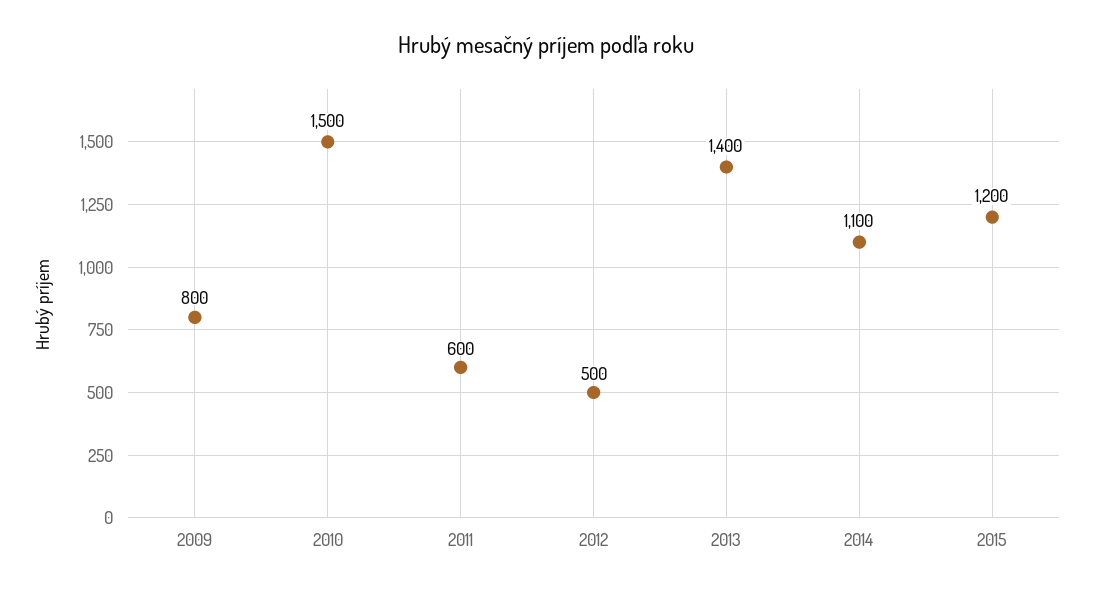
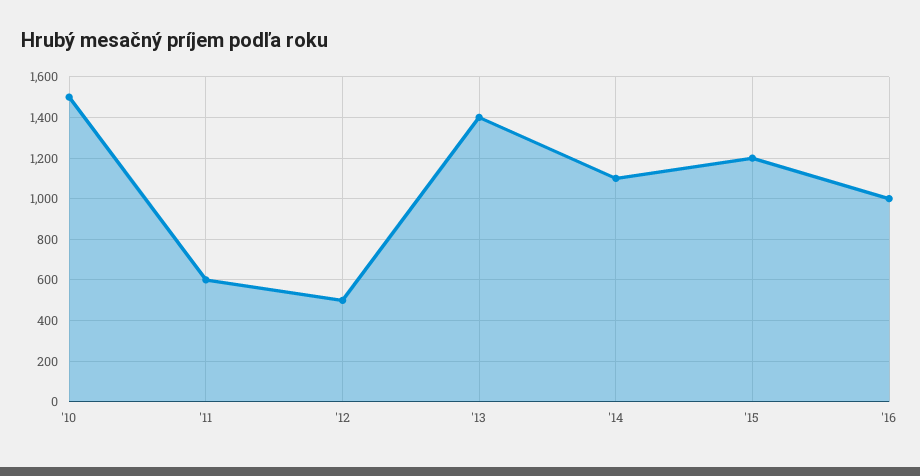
2009: 800 -> none
'16: none -> 1000

